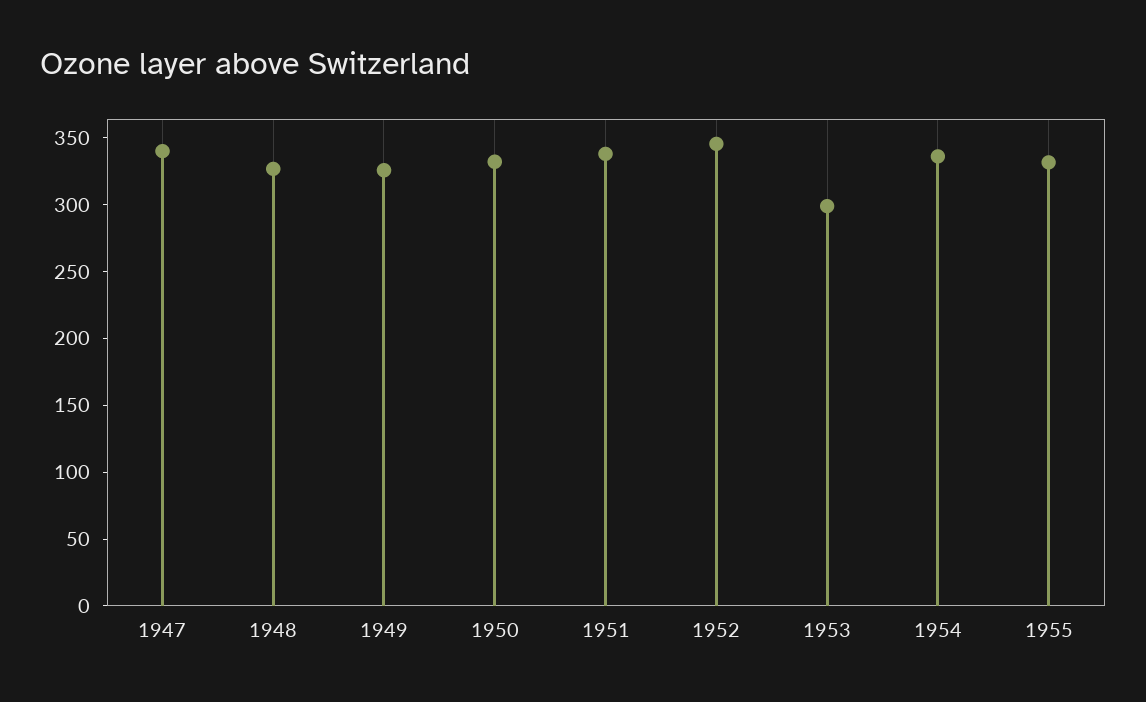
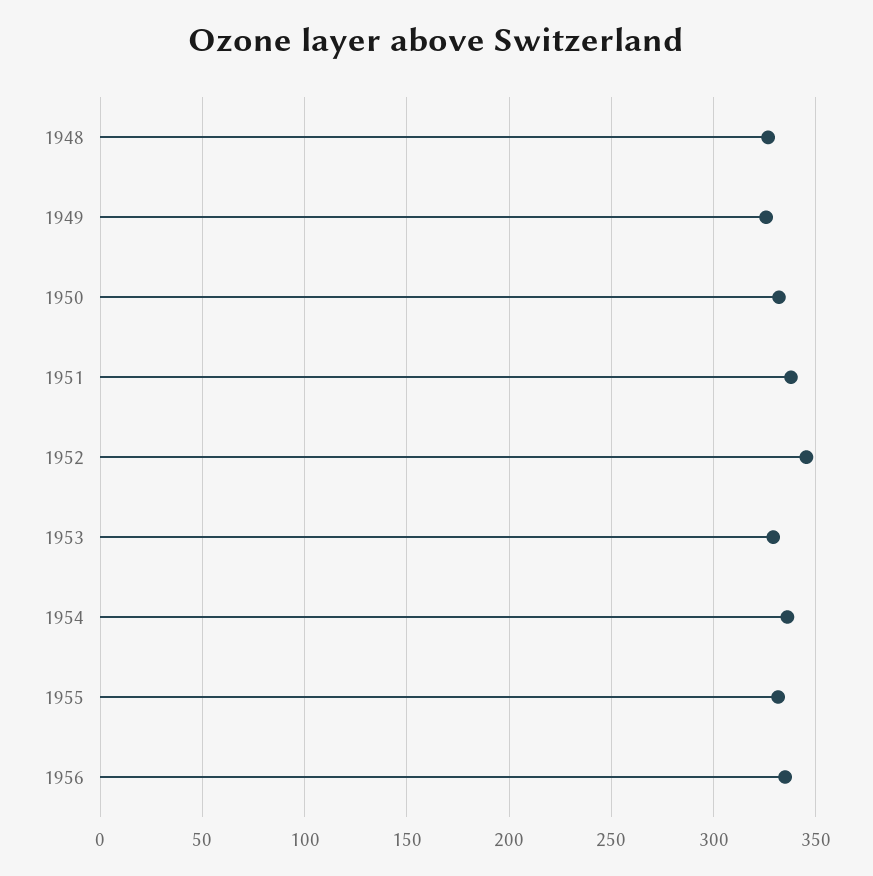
1947: 340 -> none
1953: 300 -> 330
1956: none -> 335

